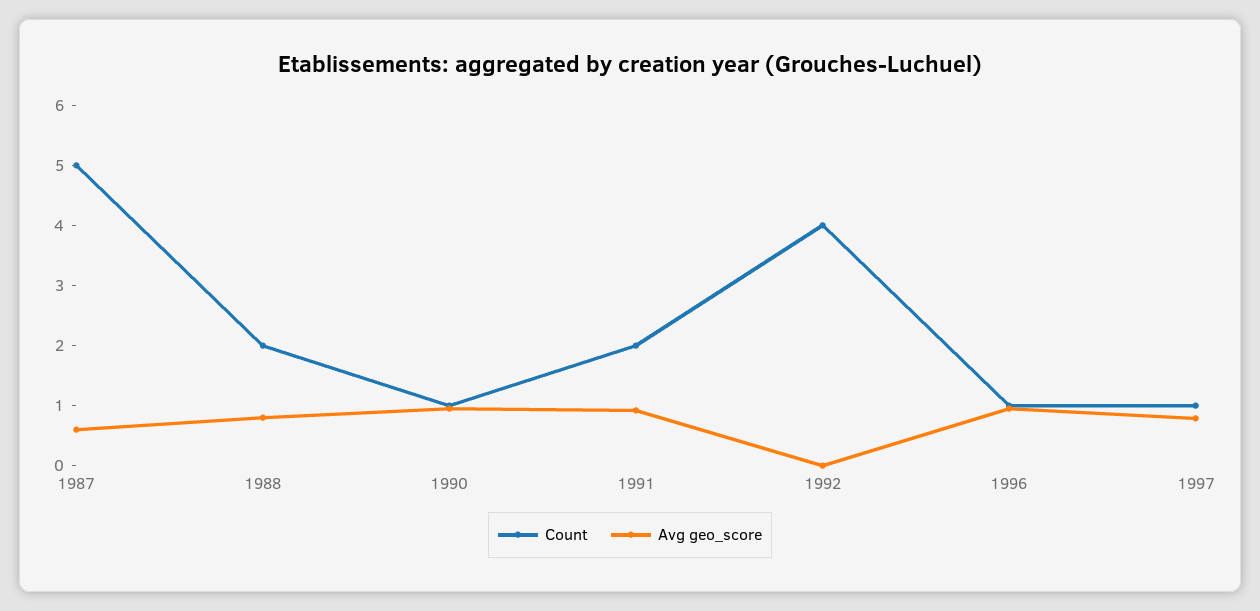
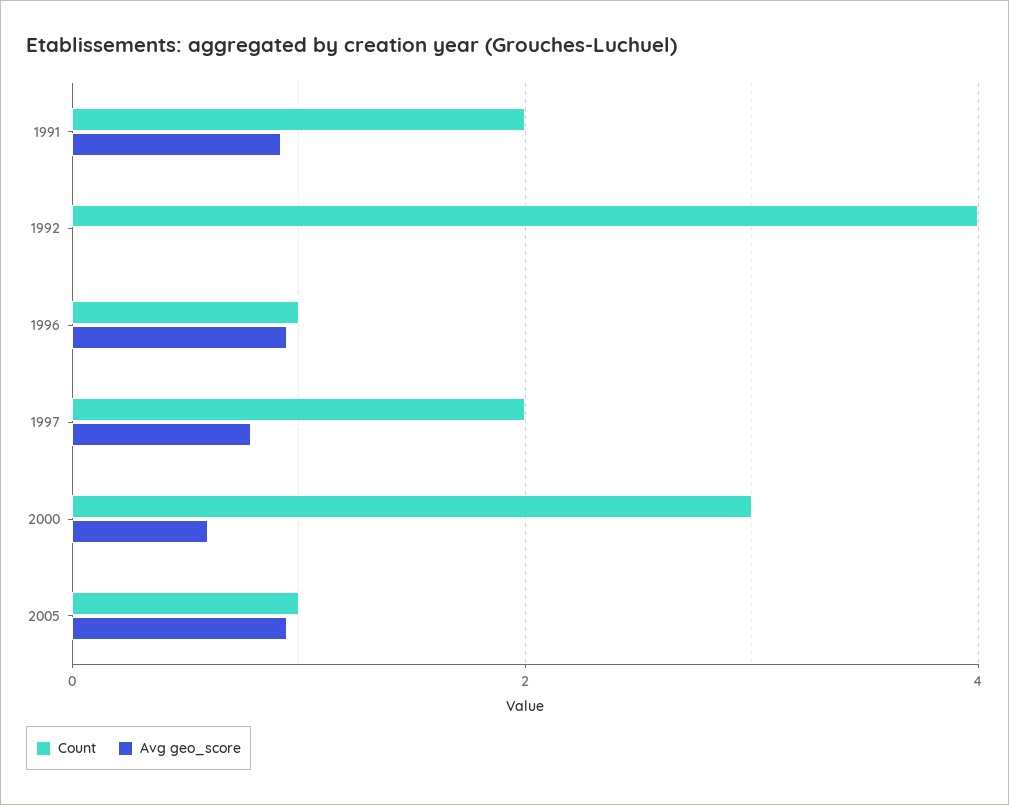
Count, 1987: 5 -> none
Avg geo_score, 1987: 0.6 -> none
Count, 1988: 2 -> none
Avg geo_score, 1988: 0.8 -> none
Count, 1990: 1 -> none
Avg geo_score, 1990: 1 -> none
Count, 1997: 1 -> 2
Count, 2000: none -> 3
Avg geo_score, 2000: none -> 0.6
Count, 2005: none -> 1
Avg geo_score, 2005: none -> 1

